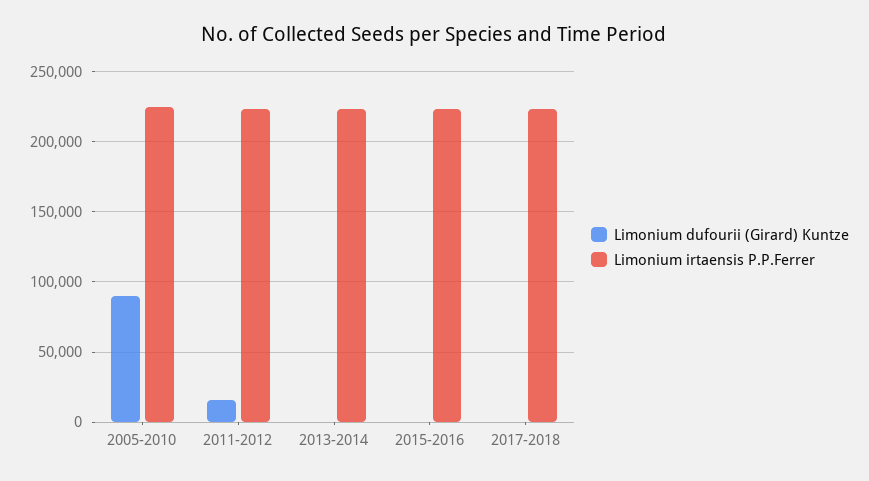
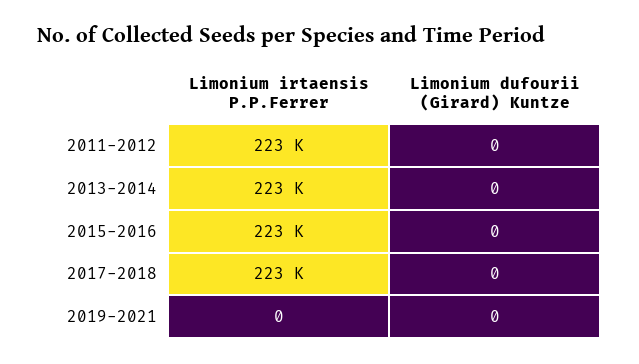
Limonium dufourii (Girard) Kuntze, 2005-2010: 90000 -> none
Limonium irtaensis P.P.Ferrer, 2005-2010: 225000 -> none
Limonium dufourii (Girard) Kuntze, 2011-2012: 15000 -> 0
Limonium irtaensis P.P.Ferrer, 2019-2021: none -> 0
Limonium dufourii (Girard) Kuntze, 2019-2021: none -> 0

